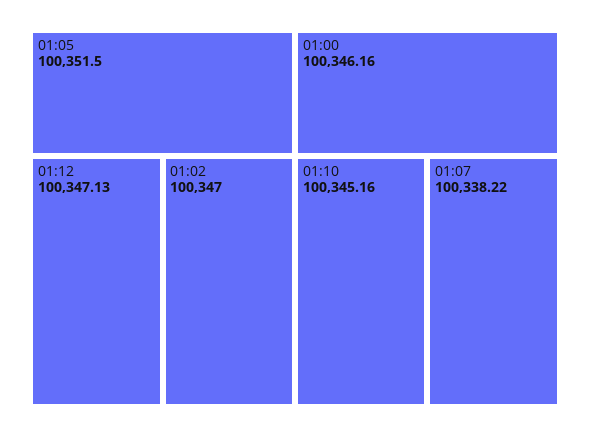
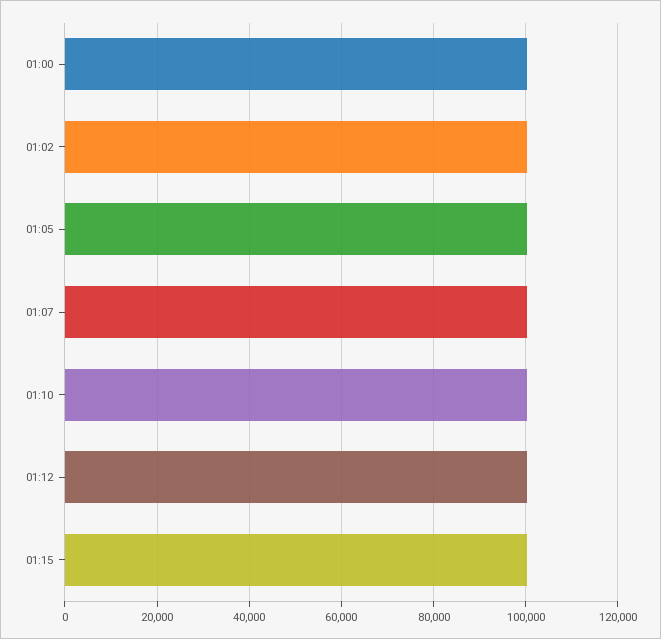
01:15: none -> 100000

